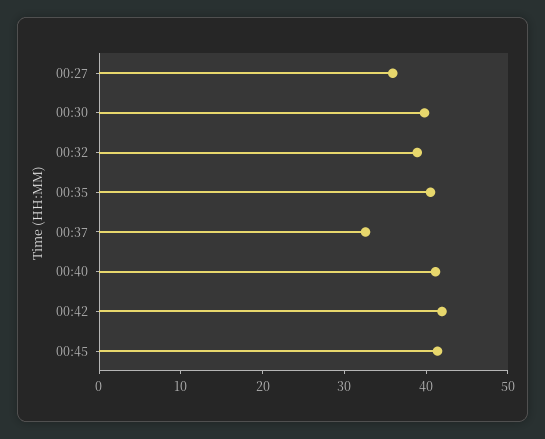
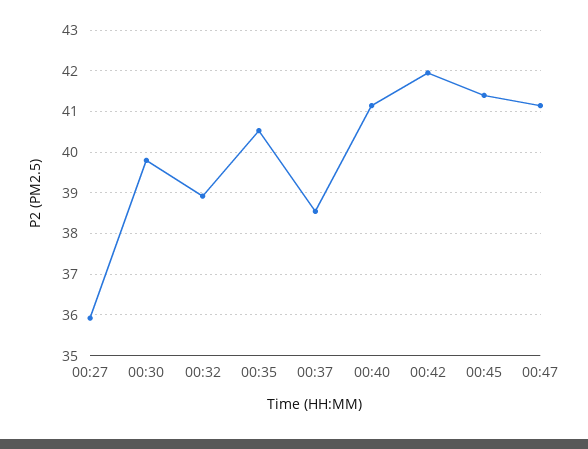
00:37: 32 -> 38.6
00:47: none -> 41.2

